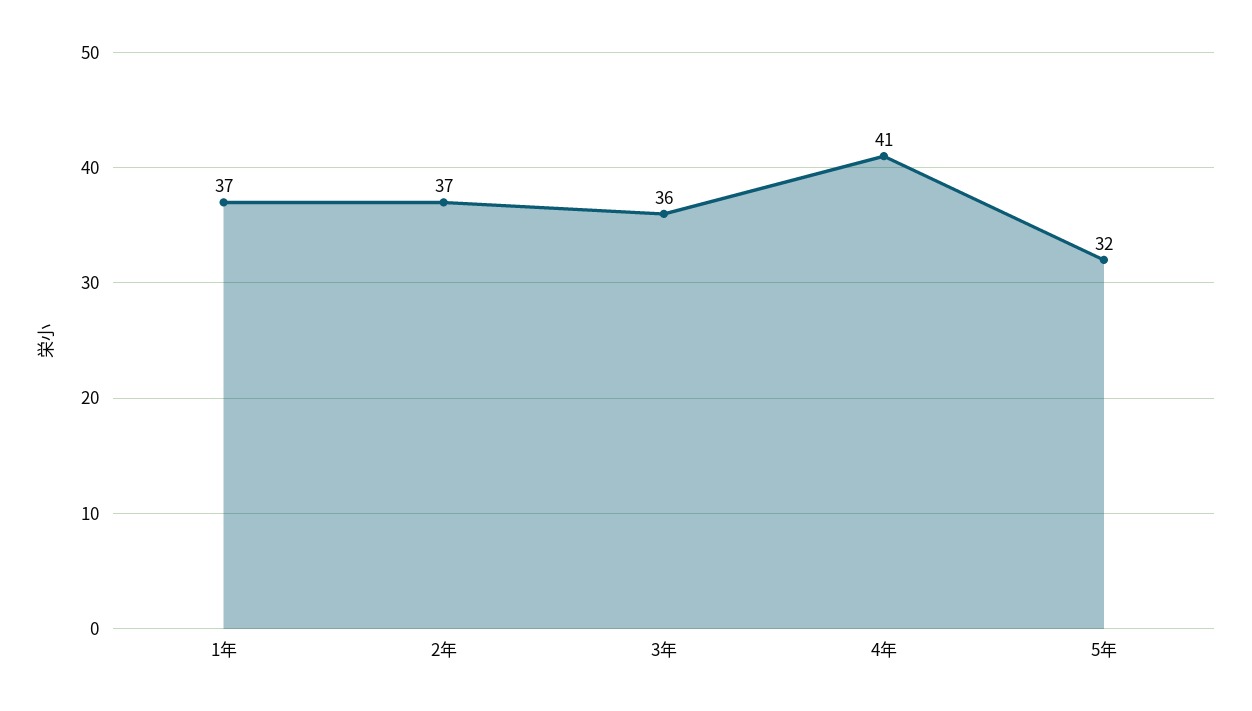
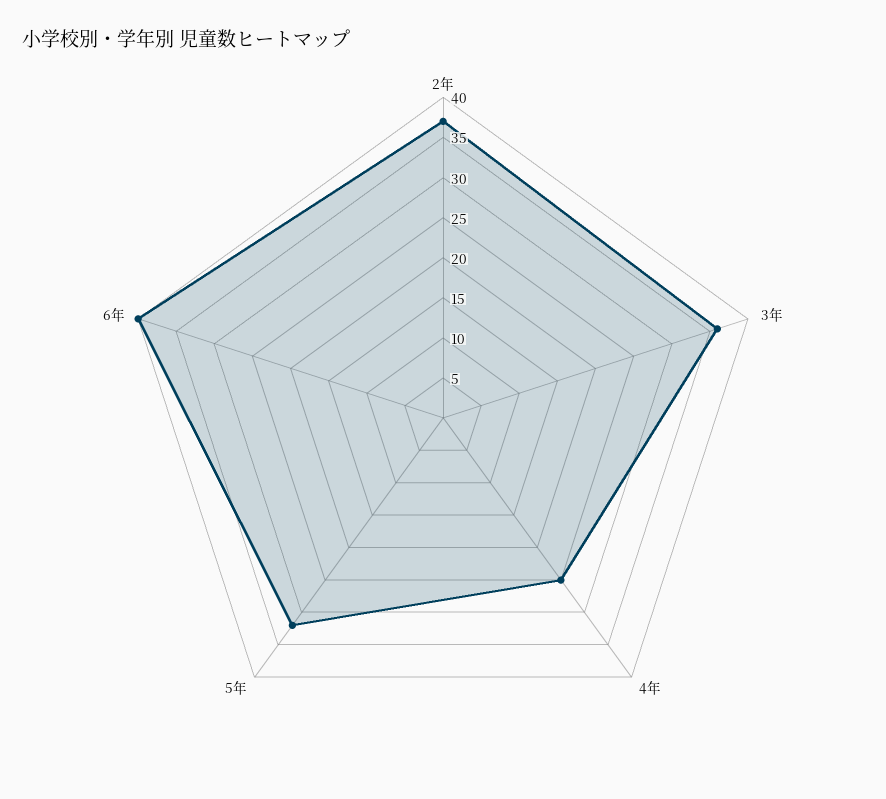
1年: 37 -> none
4年: 41 -> 25
6年: none -> 40

